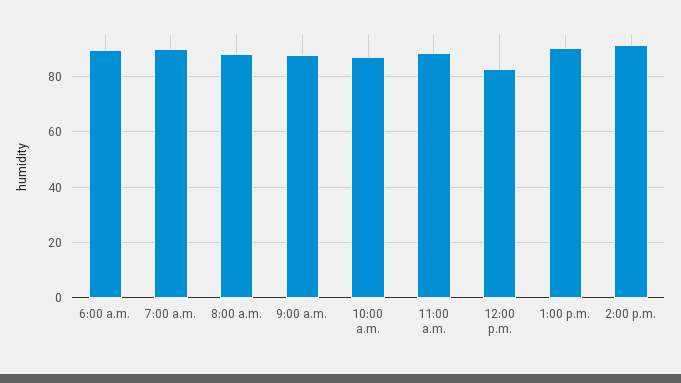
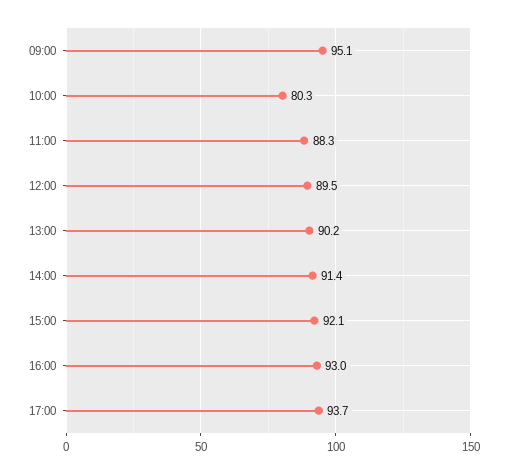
6:00 a.m.: 90 -> none
7:00 a.m.: 90 -> none
8:00 a.m.: 87.5 -> none
9:00 a.m.: 87.5 -> 95.1
10:00 a.m.: 87.5 -> 80.3
12:00 p.m.: 82.5 -> 89.5
15:00: none -> 92.1
16:00: none -> 93
17:00: none -> 93.7

